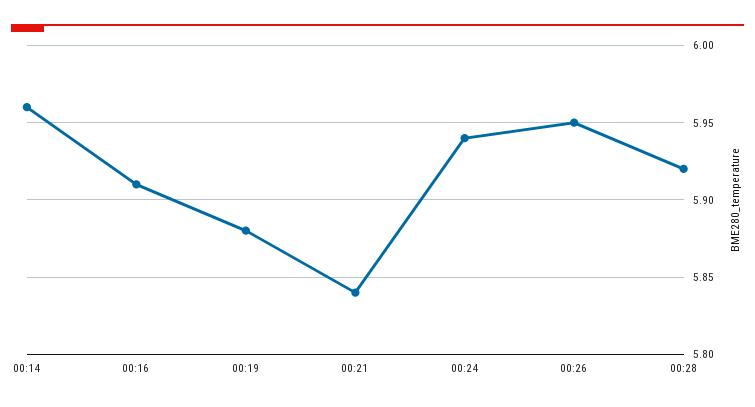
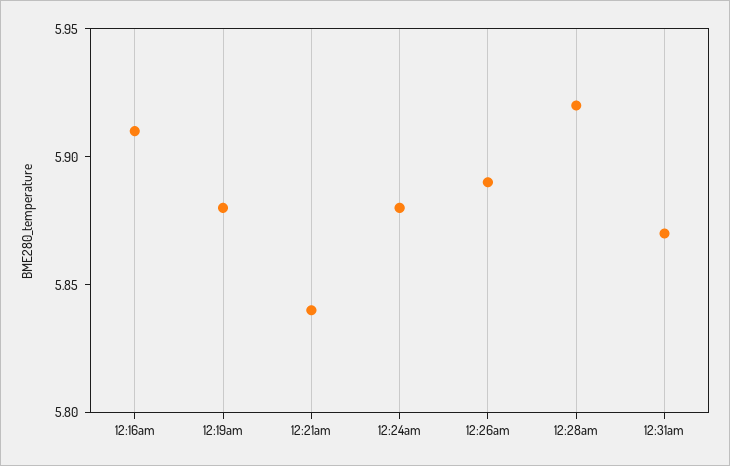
00:14: 5.96 -> none
00:24: 5.94 -> 5.88
00:26: 5.95 -> 5.89
12:31am: none -> 5.87

